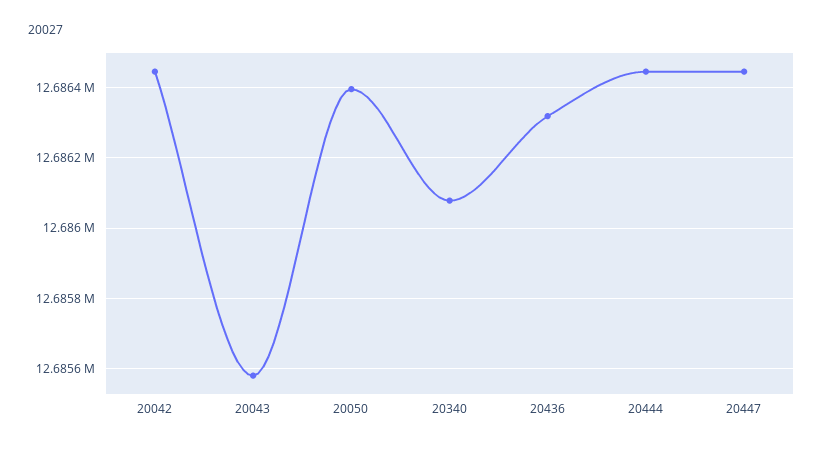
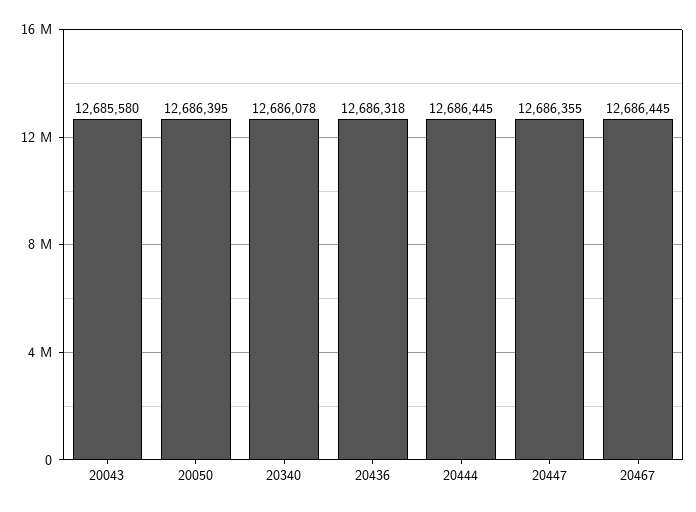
20042: 12686440 -> none
20447: 12686440 -> 12686355
20467: none -> 12686445

